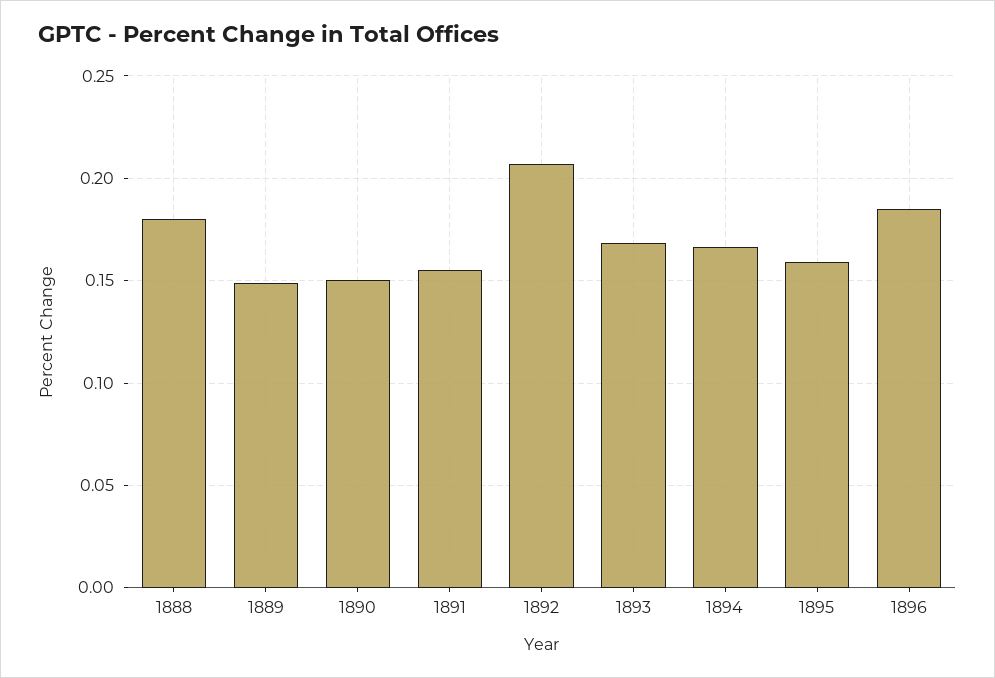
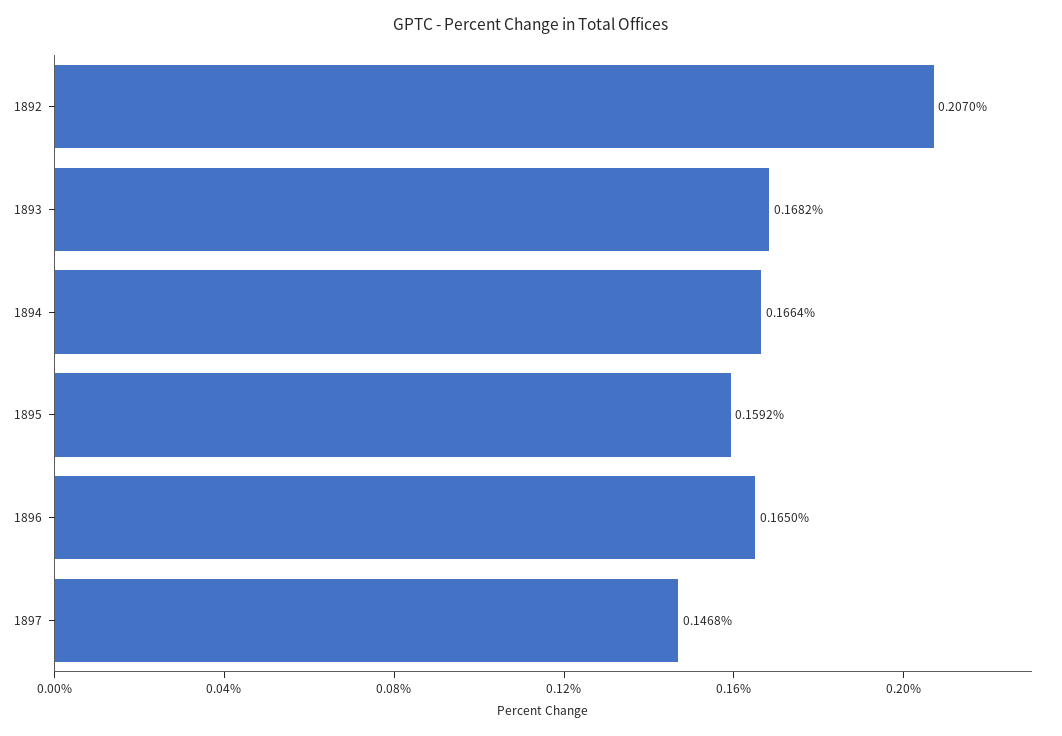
1888: 0.18 -> none
1889: 0.15 -> none
1890: 0.15 -> none
1891: 0.155 -> none
1896: 0.185 -> 0.165
1897: none -> 0.1468

